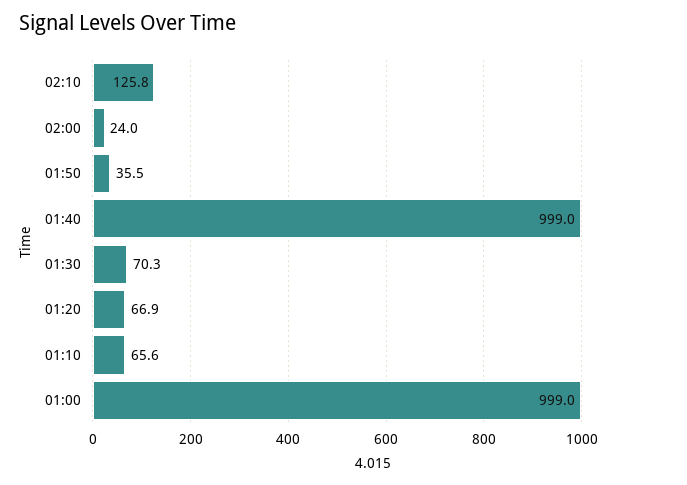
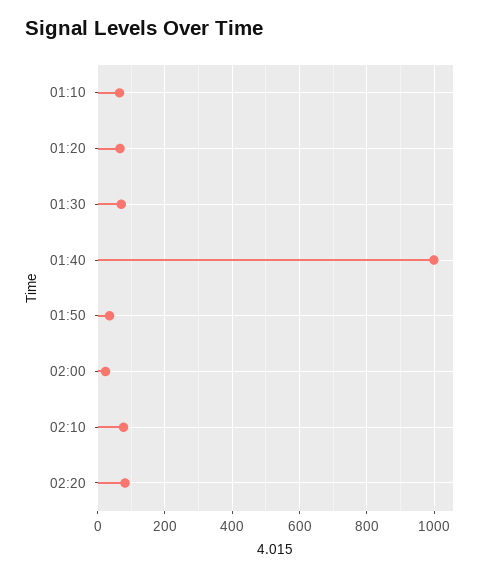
02:10: 125.8 -> 80
01:00: 999 -> none
02:20: none -> 80

